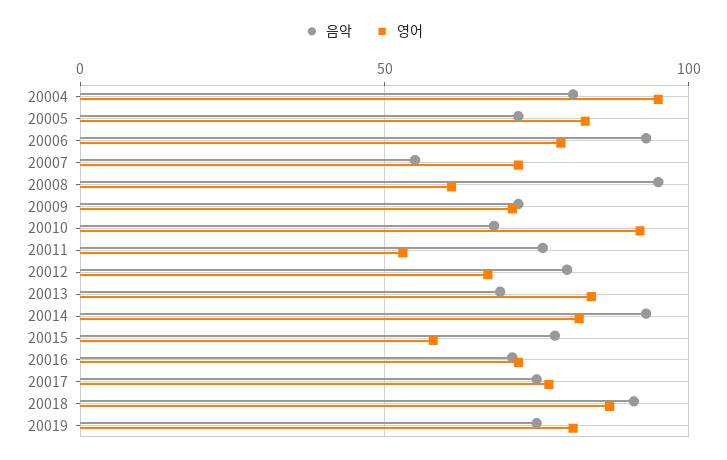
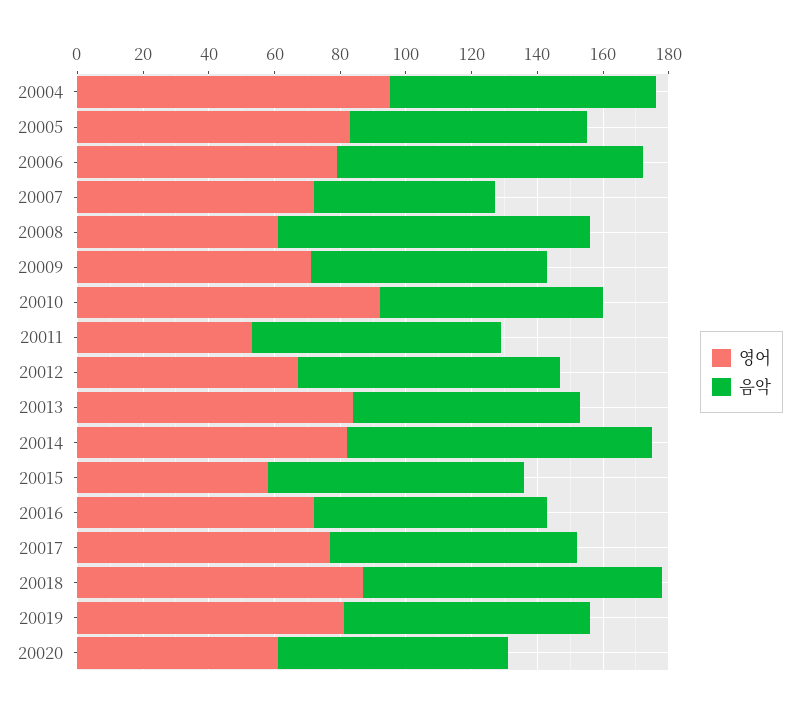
영어, 20020: none -> 60
음악, 20020: none -> 70

